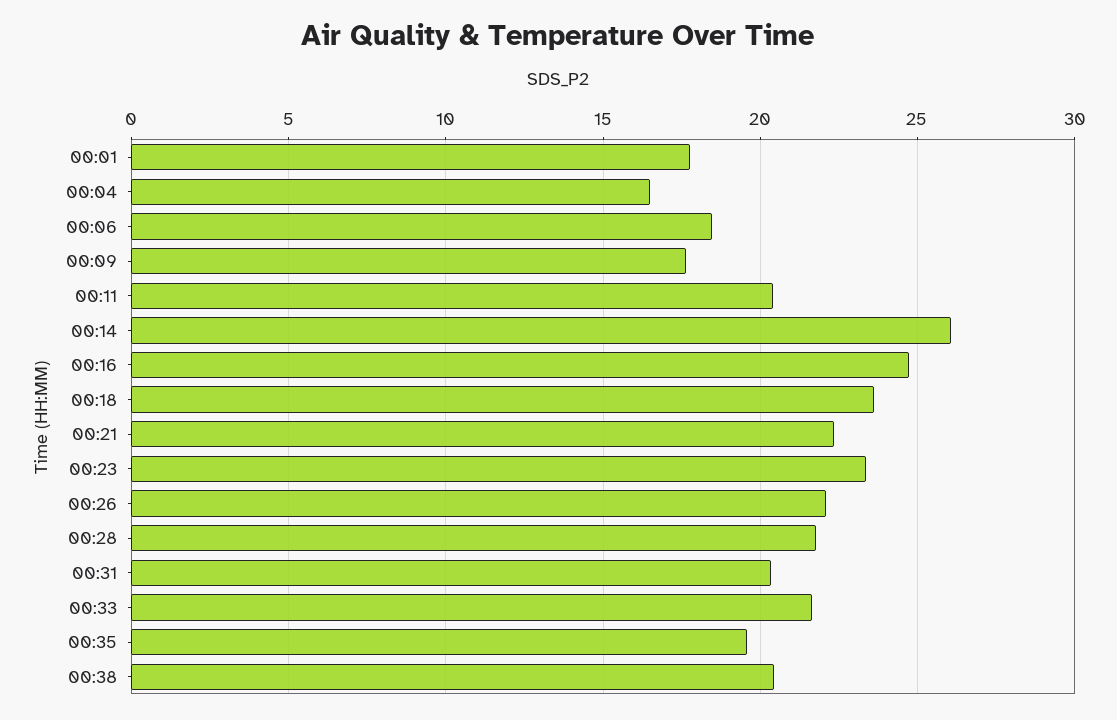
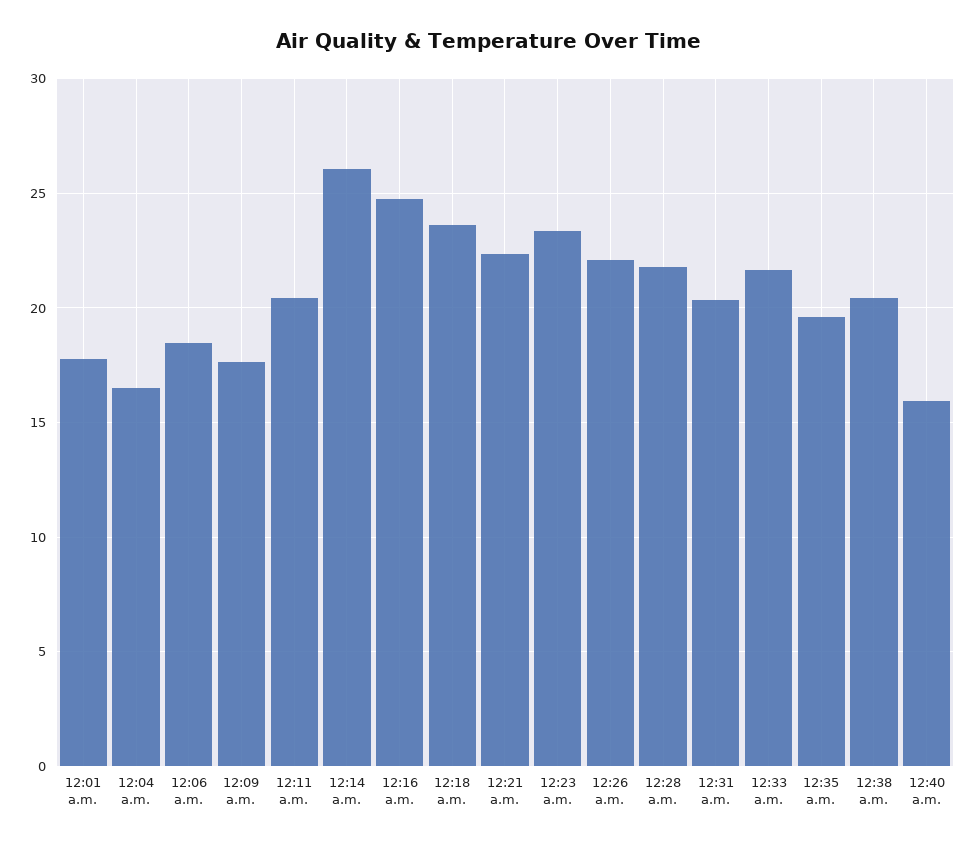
12:40 a.m.: none -> 16

